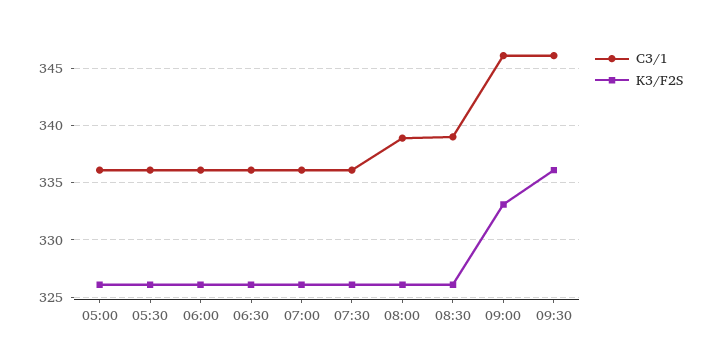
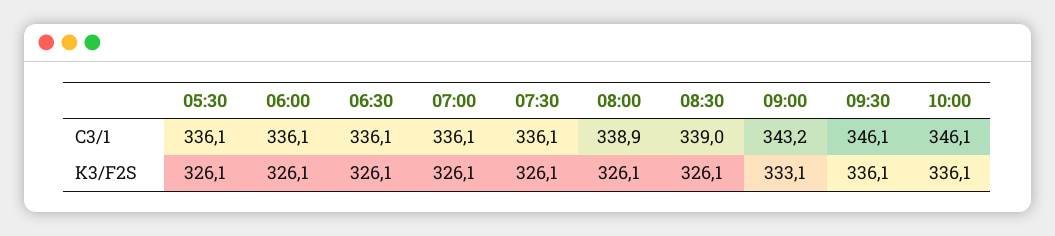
C3/1, 05:00: 336 -> none
K3/F2S, 05:00: 326 -> none
C3/1, 09:00: 346 -> 343.2
C3/1, 10:00: none -> 346.1
K3/F2S, 10:00: none -> 336.1

